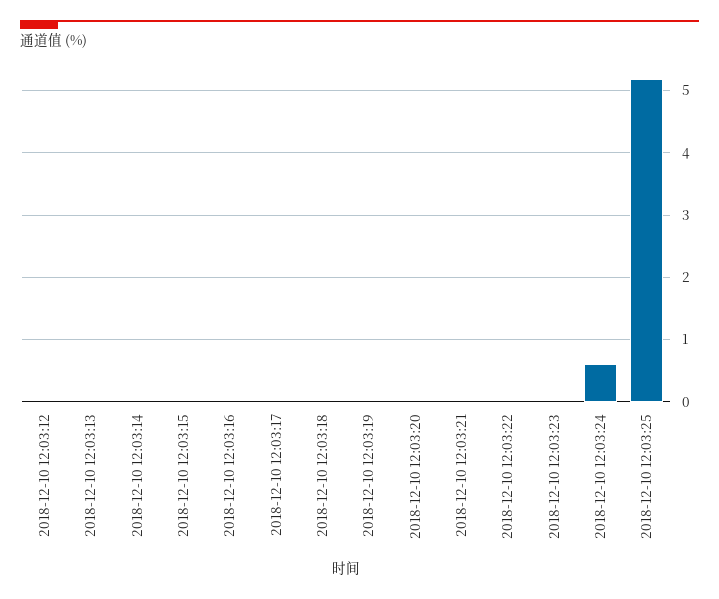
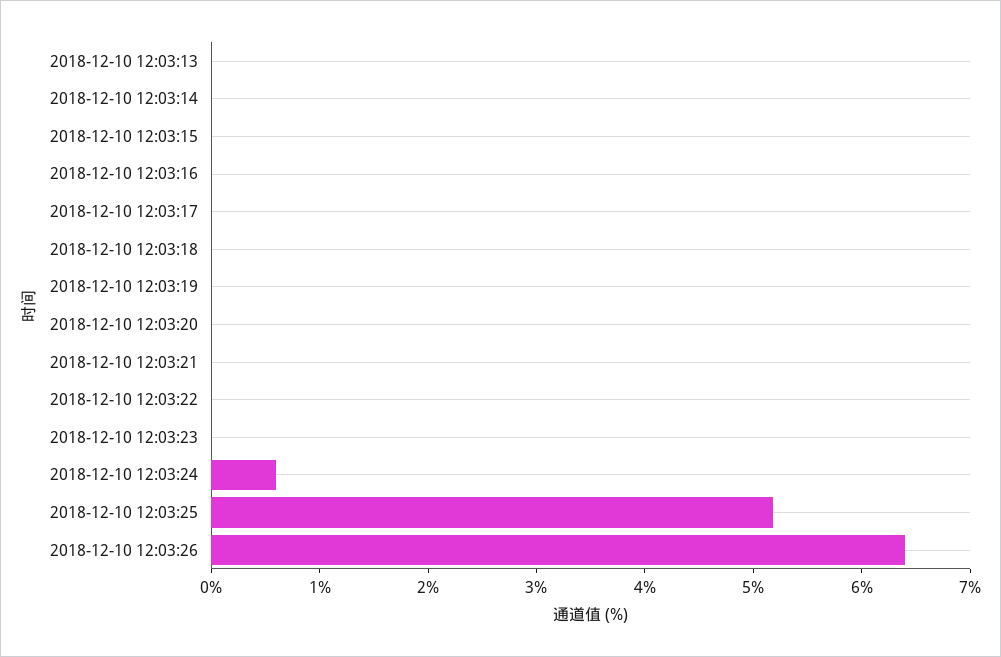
2018-12-10 12:03:12: 0 -> none
2018-12-10 12:03:26: none -> 6.4

